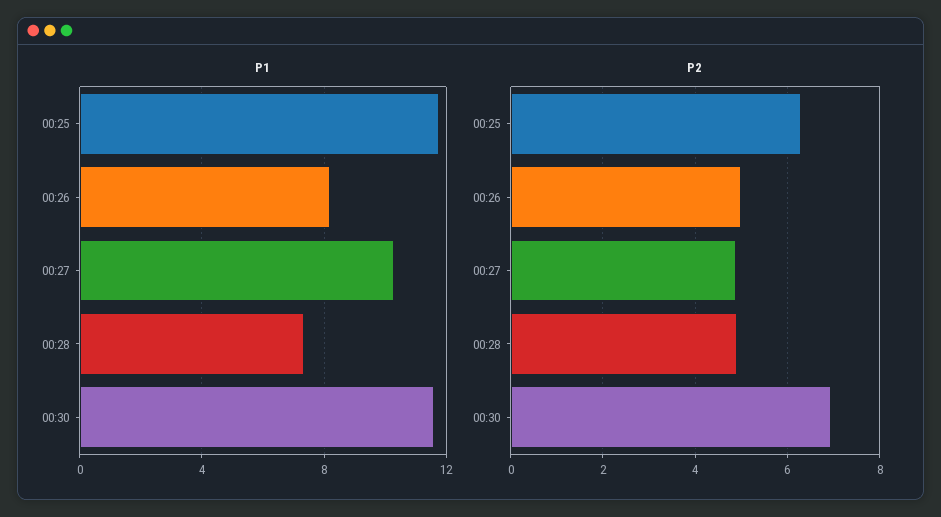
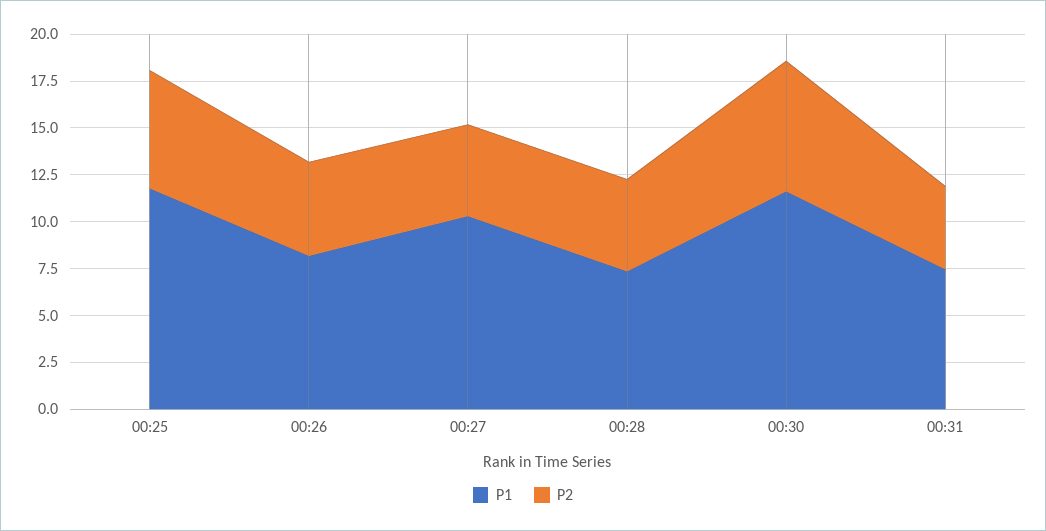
P1, 00:31: none -> 7.5
P2, 00:31: none -> 4.5

